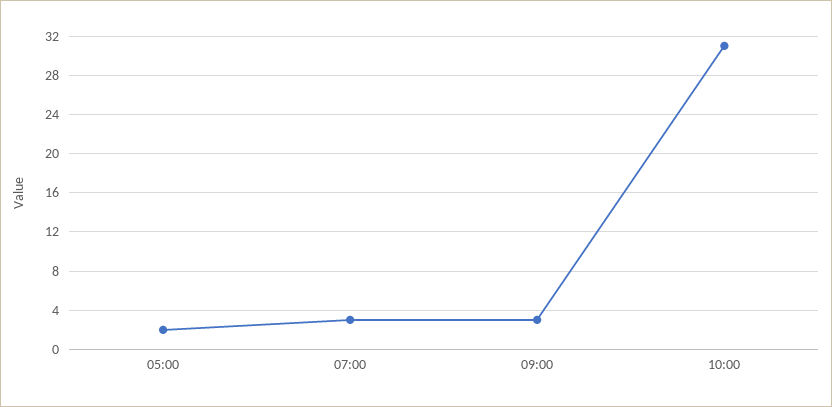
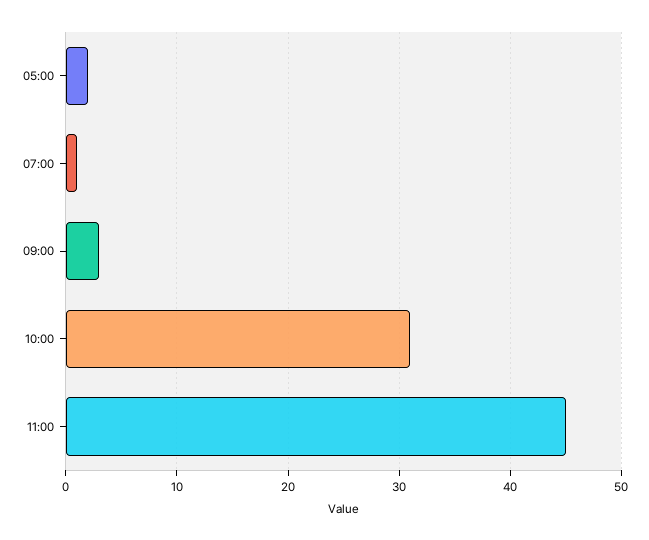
07:00: 3 -> 1
11:00: none -> 45

